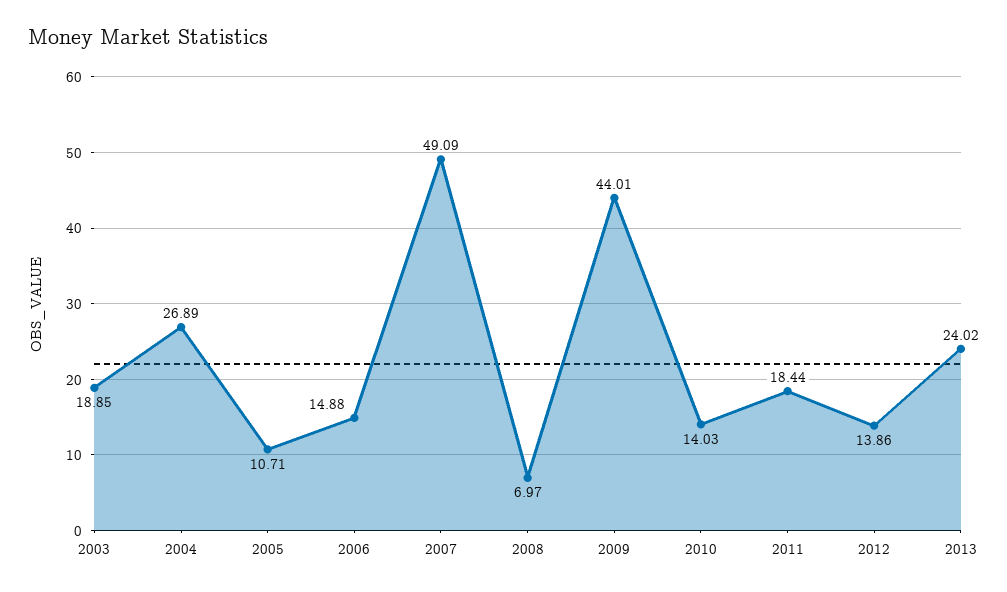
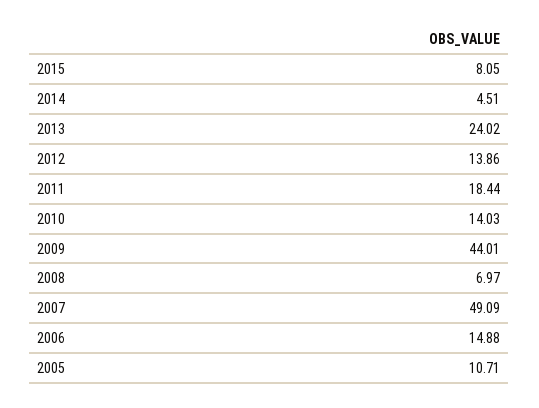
2003: 18.85 -> none
2004: 26.89 -> none
2015: none -> 8.05
2014: none -> 4.51

